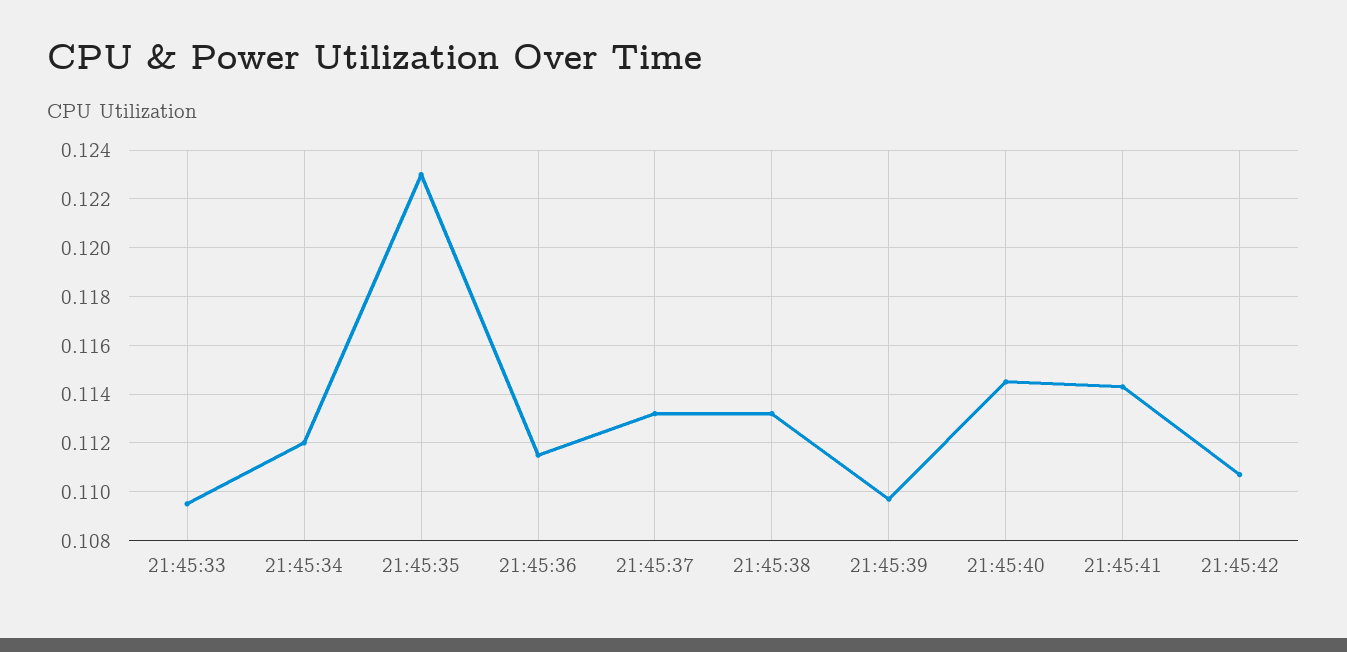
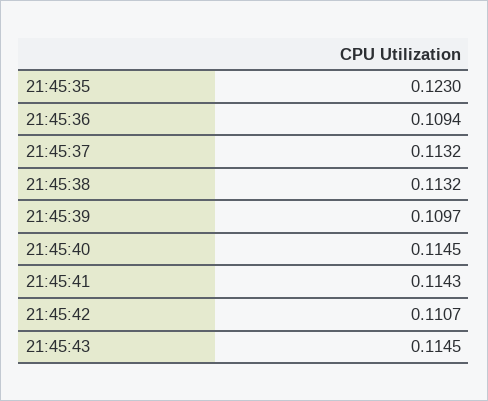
21:45:33: 0.1095 -> none
21:45:34: 0.112 -> none
21:45:36: 0.1115 -> 0.1094
21:45:43: none -> 0.1145

